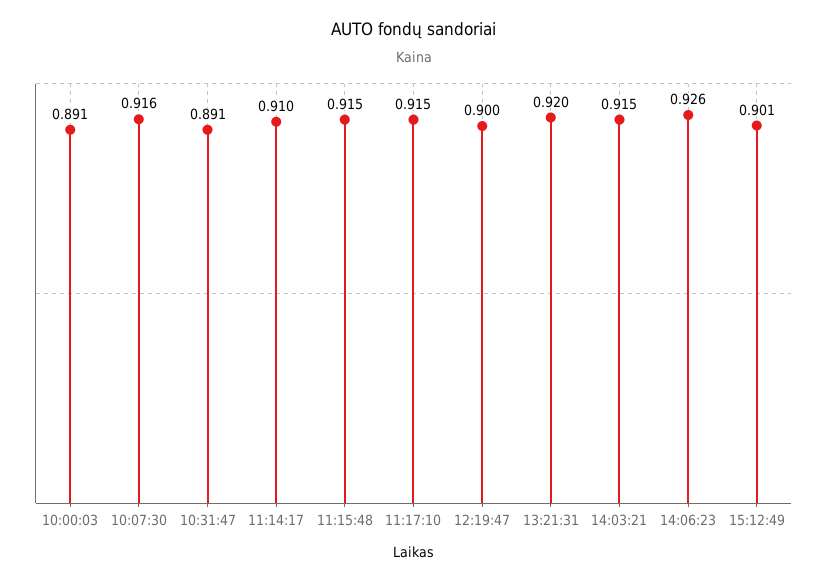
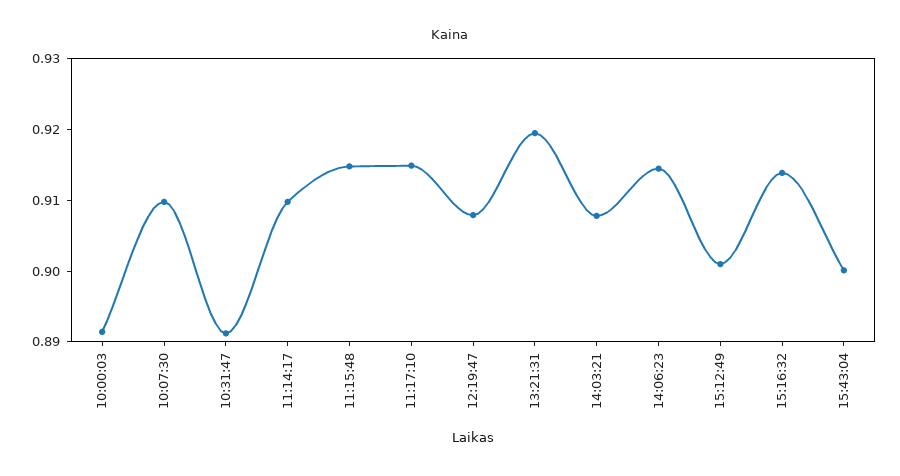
10:07:30: 0.916 -> 0.91
12:19:47: 0.9 -> 0.908
14:03:21: 0.915 -> 0.908
14:06:23: 0.926 -> 0.914
15:16:32: none -> 0.914
15:43:04: none -> 0.9

